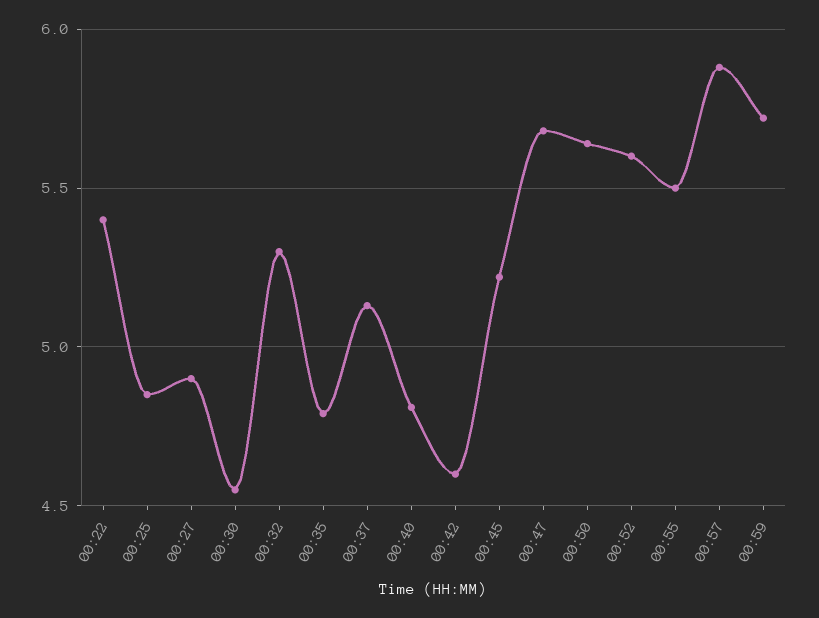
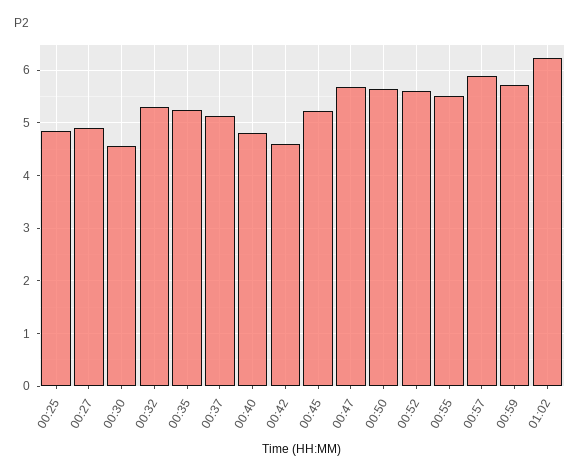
00:22: 5.4 -> none
00:35: 4.8 -> 5.2
01:02: none -> 6.2

